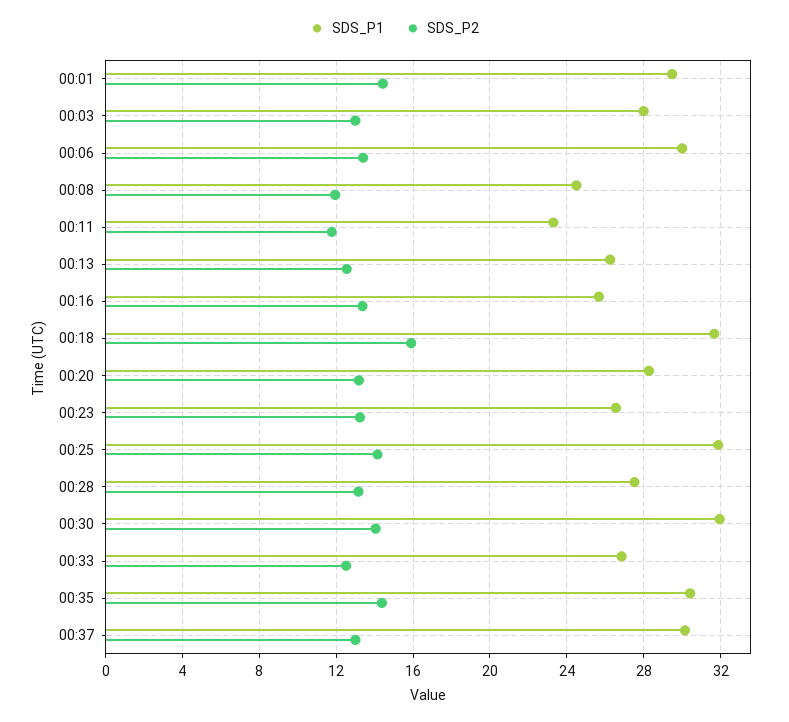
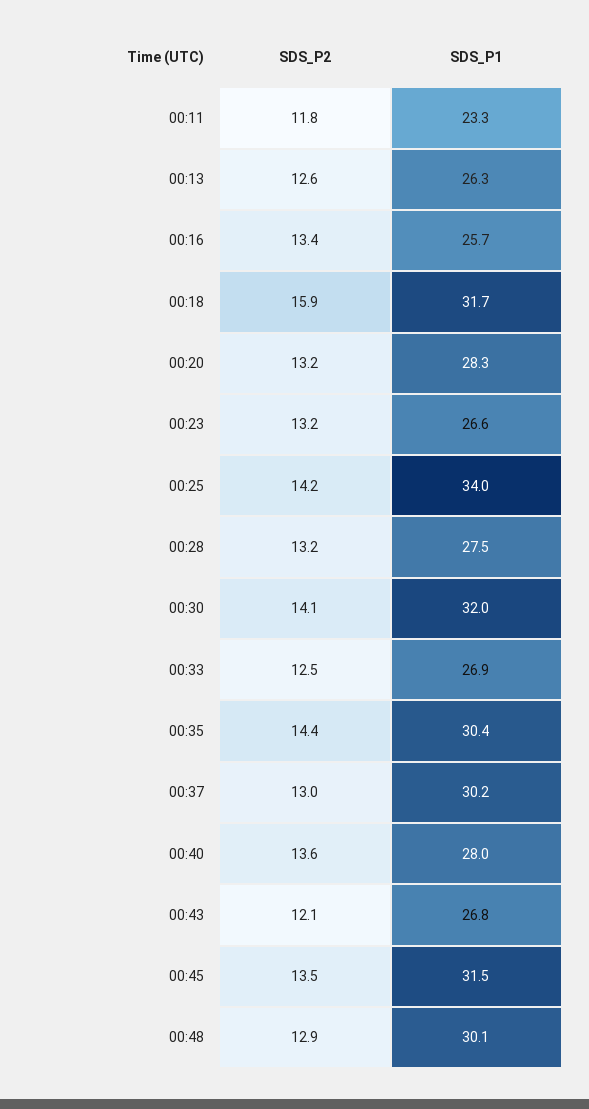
SDS_P1, 00:01: 29.5 -> none
SDS_P2, 00:01: 14.5 -> none
SDS_P1, 00:03: 28 -> none
SDS_P2, 00:03: 13 -> none
SDS_P1, 00:06: 30 -> none
SDS_P2, 00:06: 13.5 -> none
SDS_P1, 00:08: 24.5 -> none
SDS_P2, 00:08: 12 -> none
SDS_P1, 00:25: 32 -> 34
SDS_P2, 00:40: none -> 13.6
SDS_P1, 00:40: none -> 28
SDS_P2, 00:43: none -> 12.1
SDS_P1, 00:43: none -> 26.8
SDS_P2, 00:45: none -> 13.5
SDS_P1, 00:45: none -> 31.5
SDS_P2, 00:48: none -> 12.9
SDS_P1, 00:48: none -> 30.1

